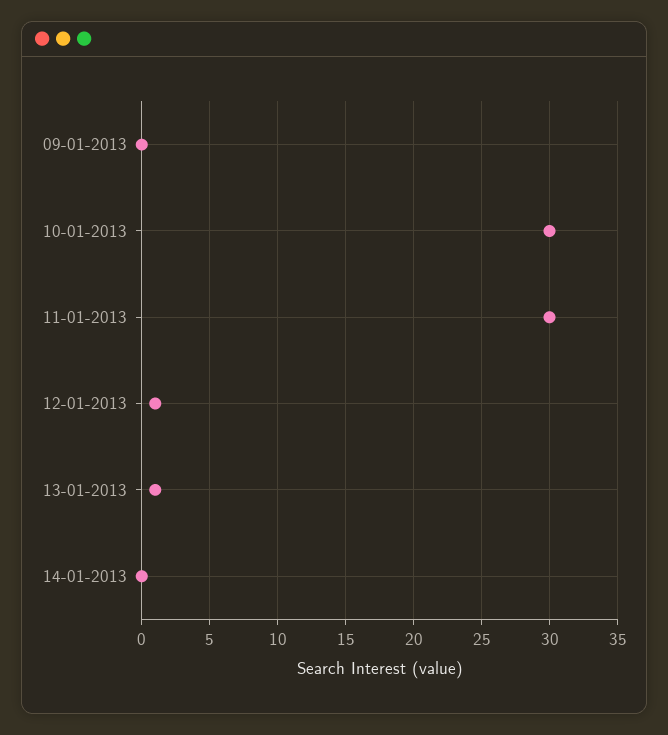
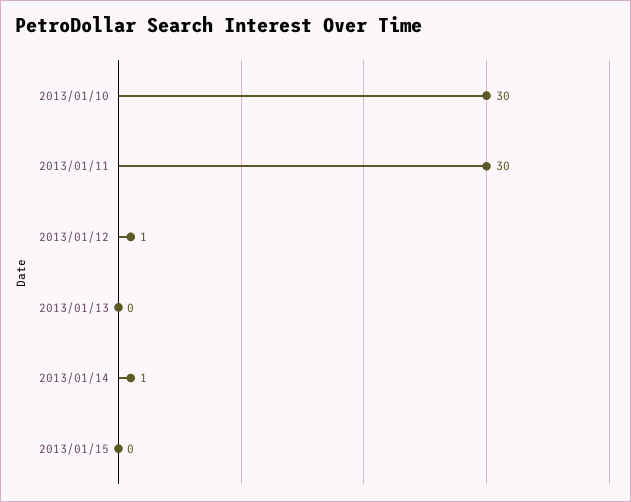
09-01-2013: 0 -> none
13-01-2013: 1 -> 0
14-01-2013: 0 -> 1
2013/01/15: none -> 0

